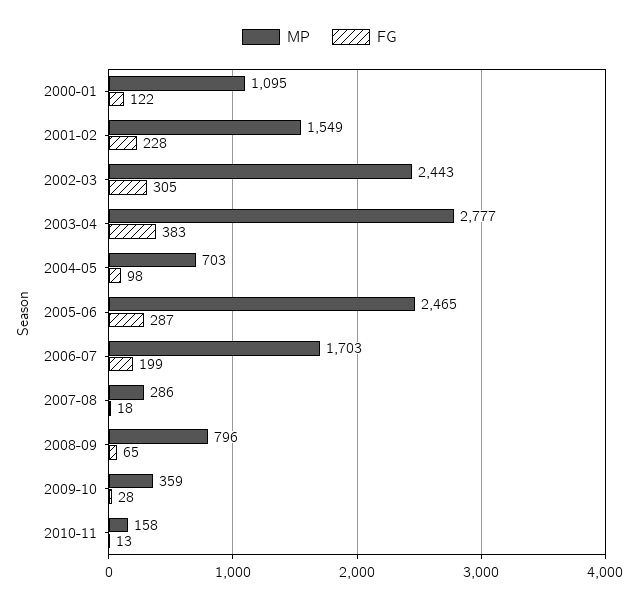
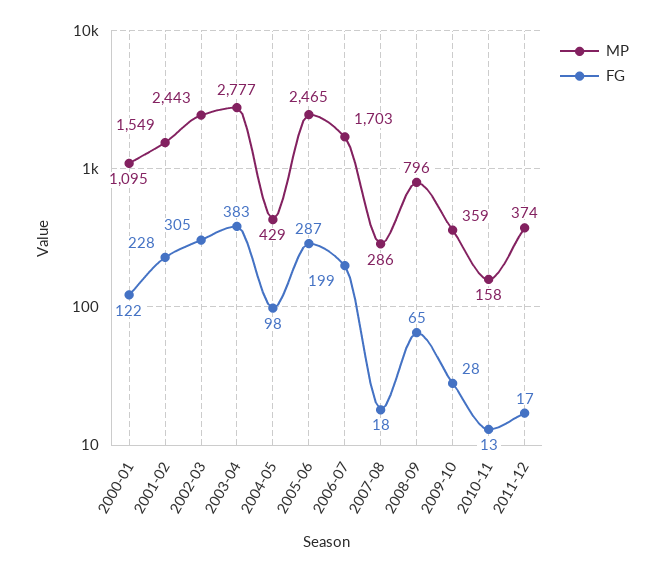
MP, 2004-05: 703 -> 429
MP, 2011-12: none -> 374
FG, 2011-12: none -> 17

